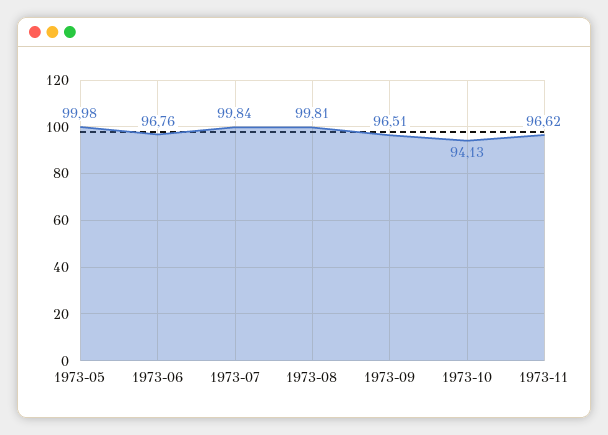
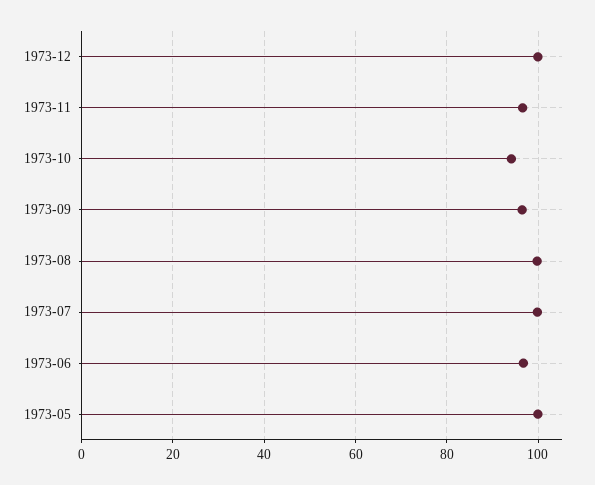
1973-12: none -> 100

